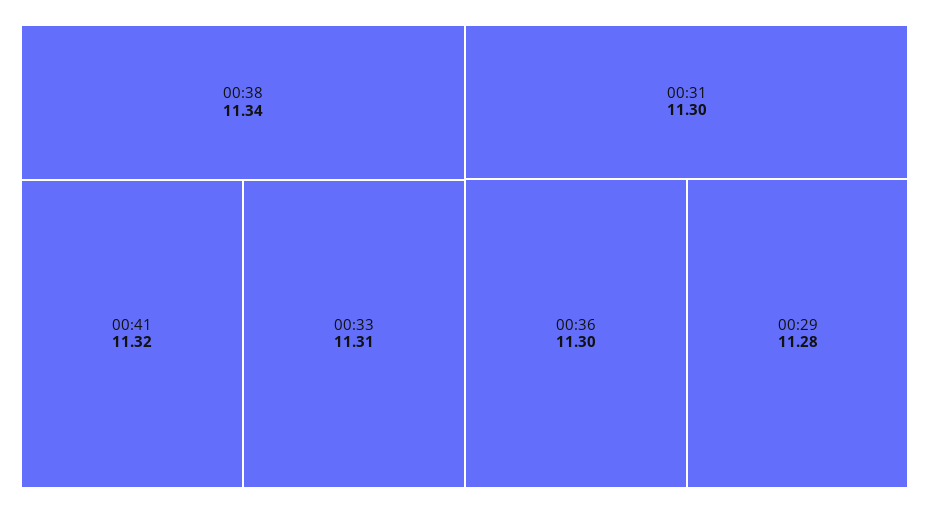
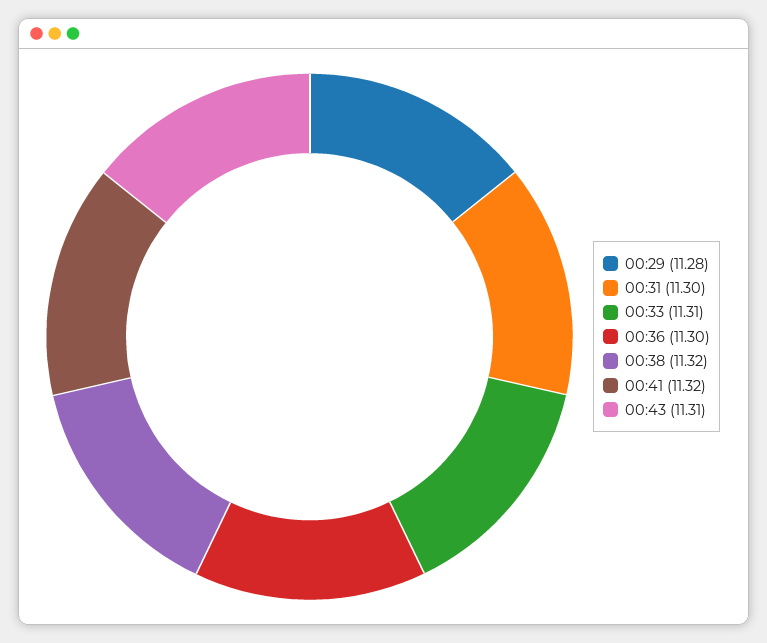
00:38: 11.34 -> 11.32
00:43: none -> 11.31

